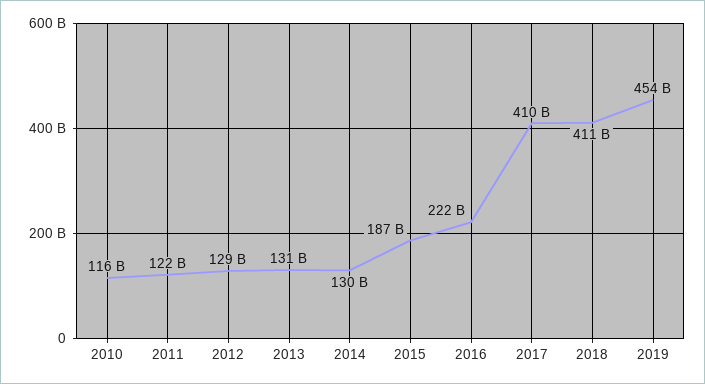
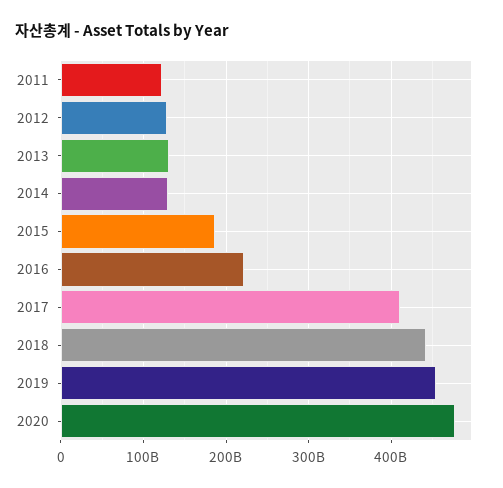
2010: 116000000000 -> none
2018: 411000000000 -> 440000000000
2020: none -> 480000000000

